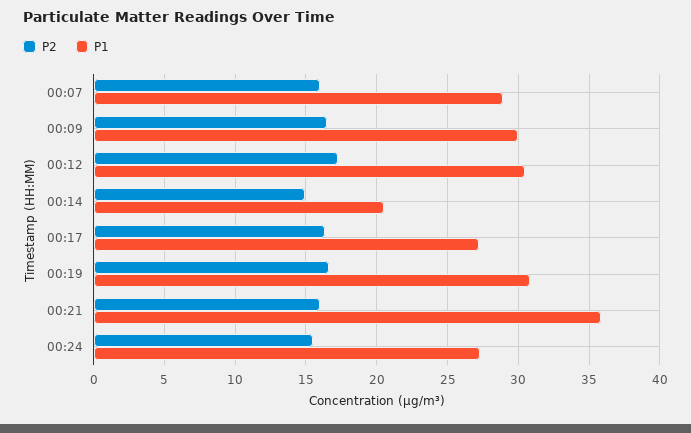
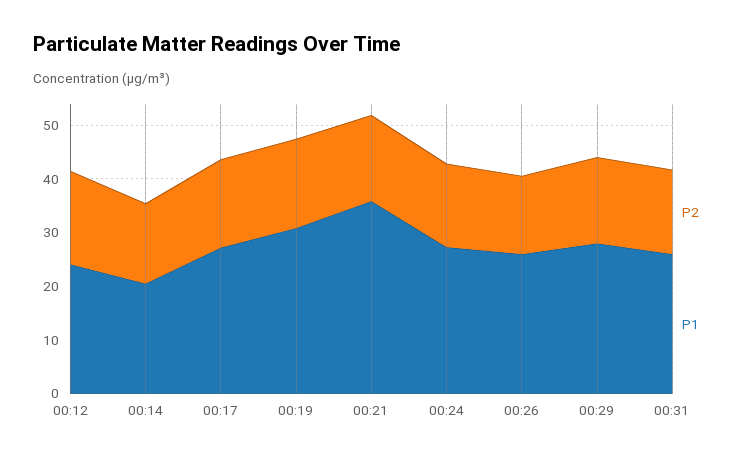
P2, 00:07: 16 -> none
P1, 00:07: 29 -> none
P2, 00:09: 16.5 -> none
P1, 00:09: 30 -> none
P1, 00:12: 30.5 -> 24
P2, 00:26: none -> 14
P1, 00:26: none -> 26
P2, 00:29: none -> 16
P1, 00:29: none -> 28
P2, 00:31: none -> 16
P1, 00:31: none -> 26

